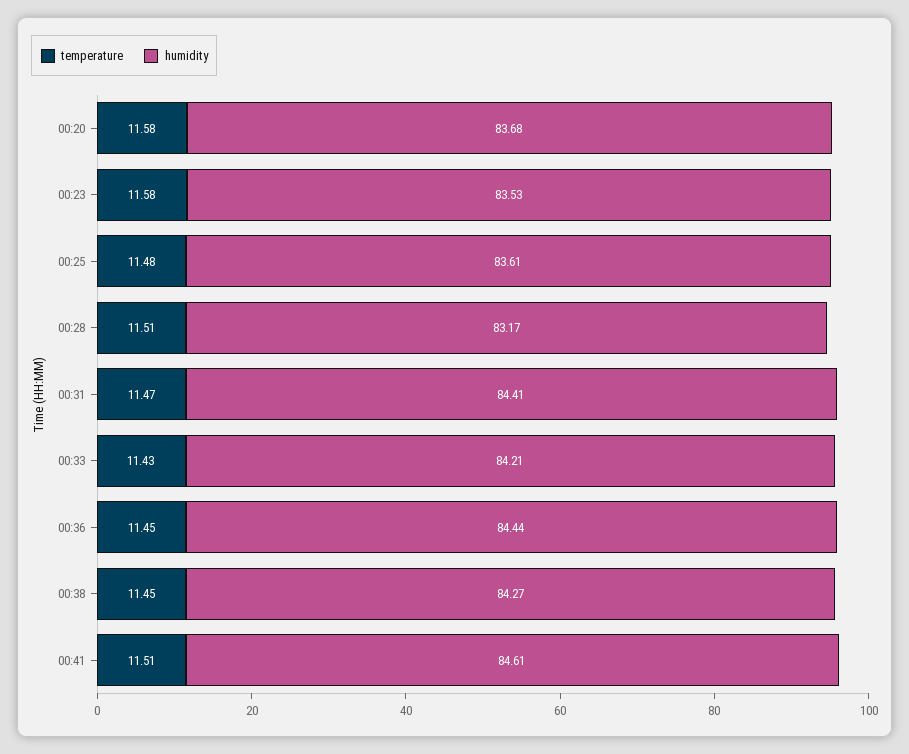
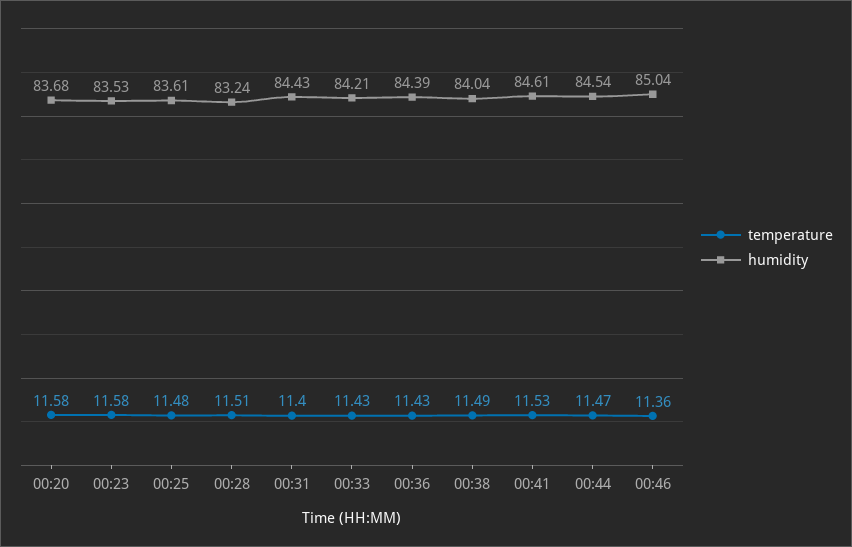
humidity, 00:28: 83.17 -> 83.24
temperature, 00:31: 11.47 -> 11.4
humidity, 00:31: 84.41 -> 84.43
temperature, 00:36: 11.45 -> 11.43
humidity, 00:36: 84.44 -> 84.39
temperature, 00:38: 11.45 -> 11.49
humidity, 00:38: 84.27 -> 84.04
temperature, 00:41: 11.51 -> 11.53
temperature, 00:44: none -> 11.47
humidity, 00:44: none -> 84.54
temperature, 00:46: none -> 11.36
humidity, 00:46: none -> 85.04

